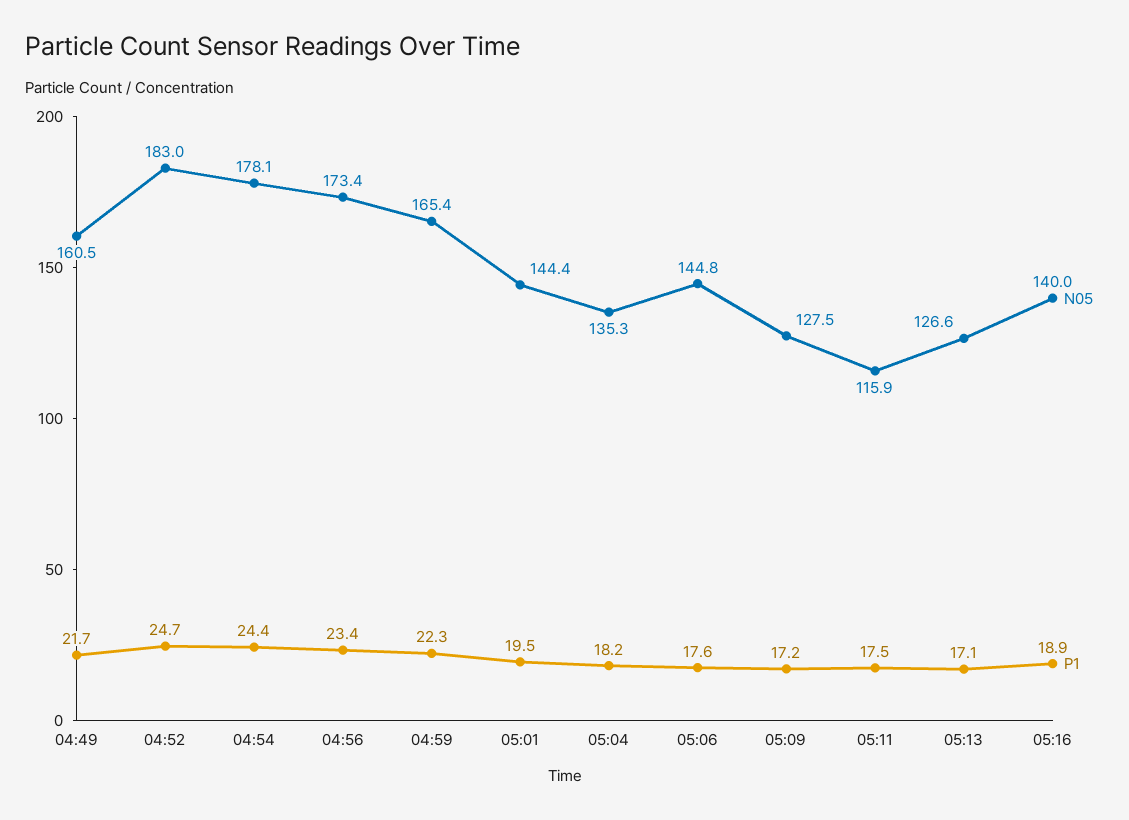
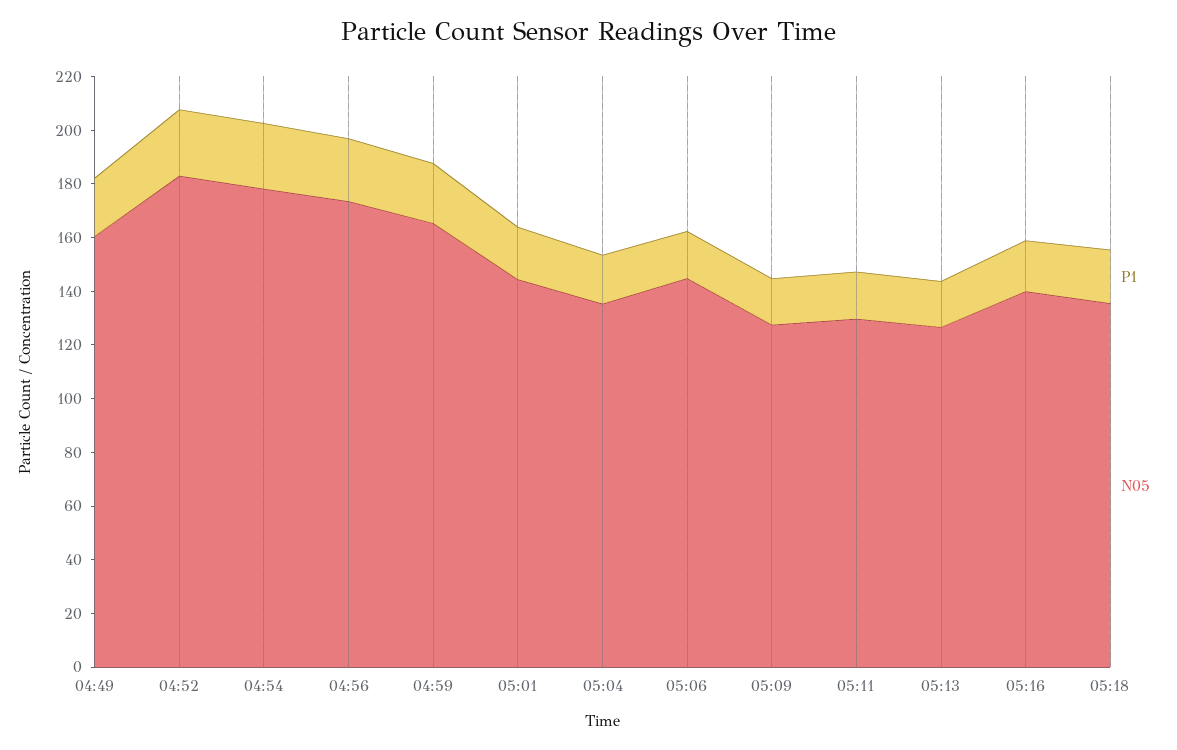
N05, 05:11: 115.9 -> 130
P1, 05:18: none -> 20
N05, 05:18: none -> 135

